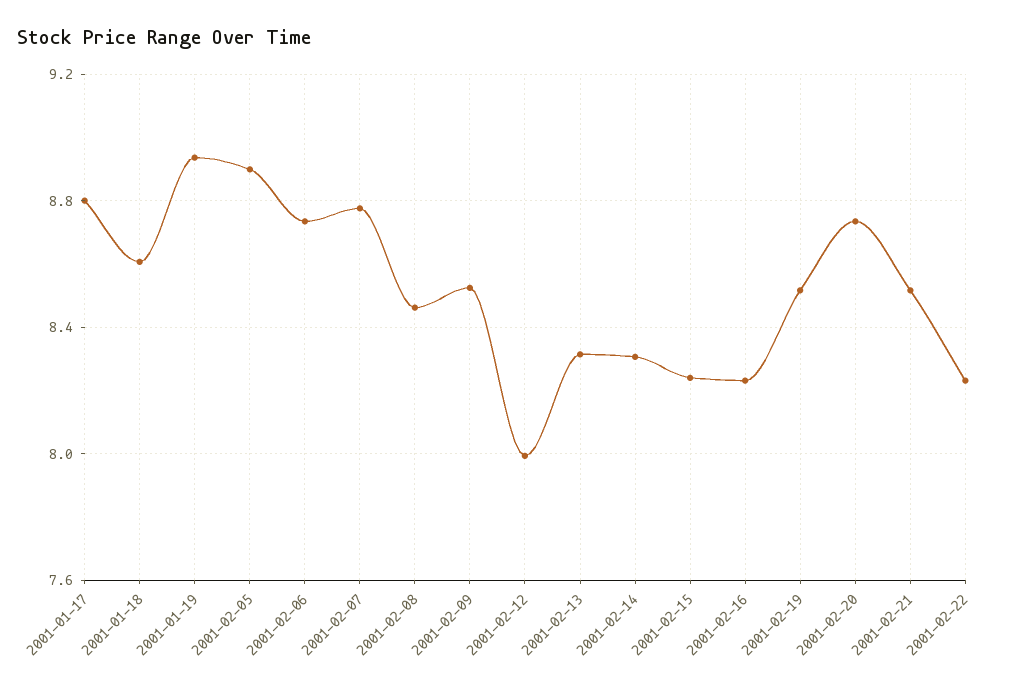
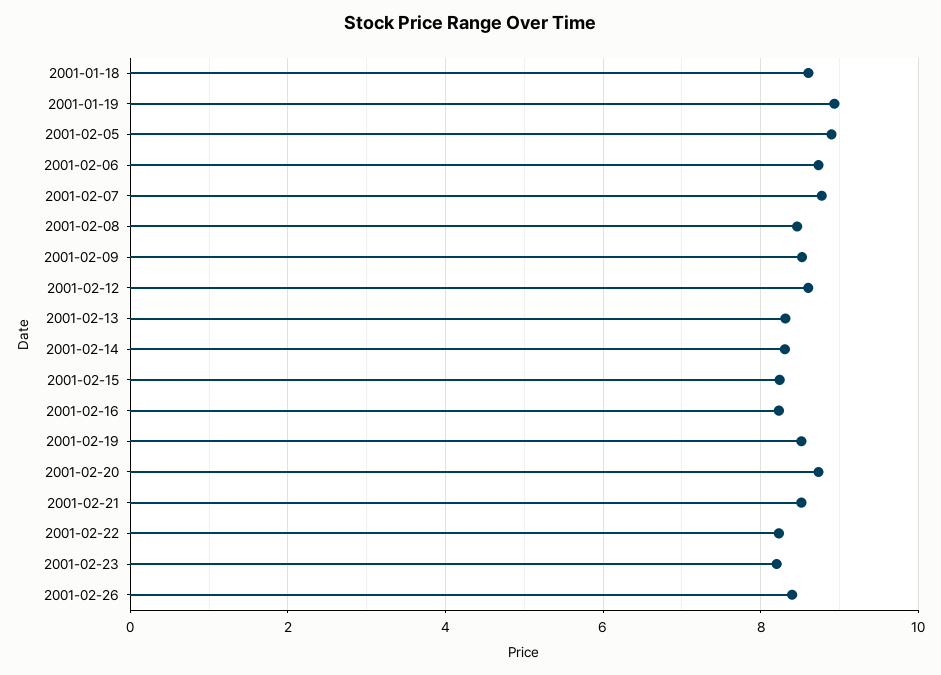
2001-01-17: 8.8 -> none
2001-02-12: 8 -> 8.6
2001-02-23: none -> 8.2
2001-02-26: none -> 8.4

